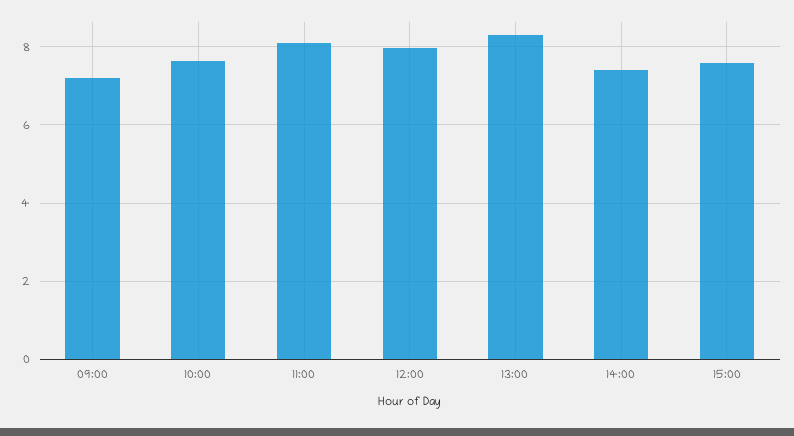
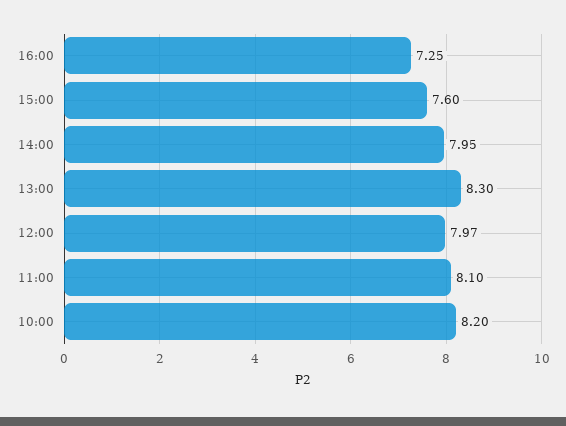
09:00: 7.2 -> none
10:00: 7.6 -> 8.2
14:00: 7.4 -> 7.95
16:00: none -> 7.25

